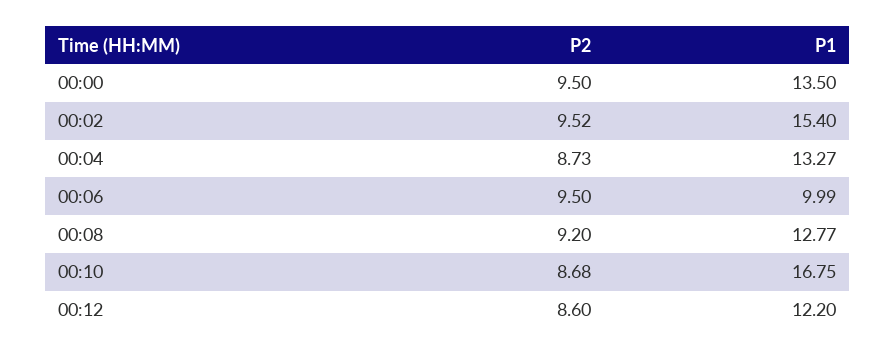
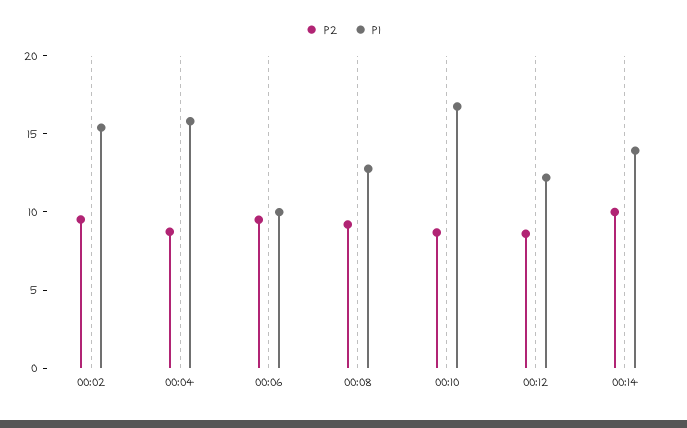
P2, 00:00: 9.5 -> none
P1, 00:00: 13.5 -> none
P1, 00:04: 13.27 -> 16
P2, 00:14: none -> 10
P1, 00:14: none -> 14

